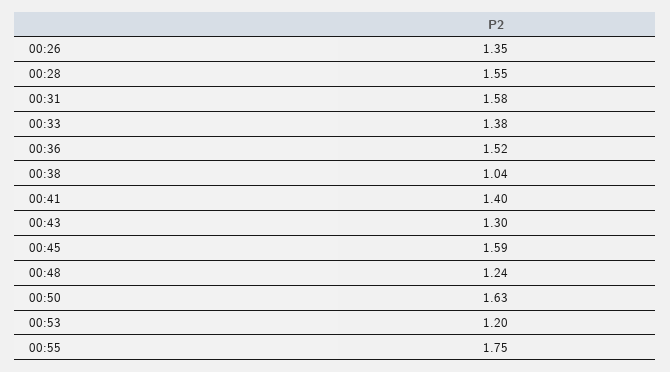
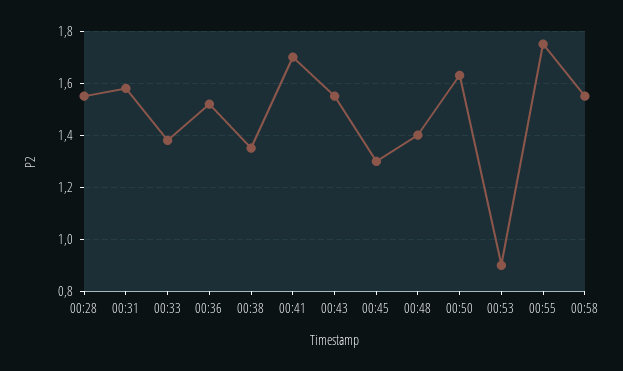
00:26: 1.35 -> none
00:38: 1.04 -> 1.35
00:41: 1.4 -> 1.7
00:43: 1.3 -> 1.55
00:45: 1.59 -> 1.3
00:48: 1.24 -> 1.4
00:53: 1.2 -> 0.9
00:58: none -> 1.55

